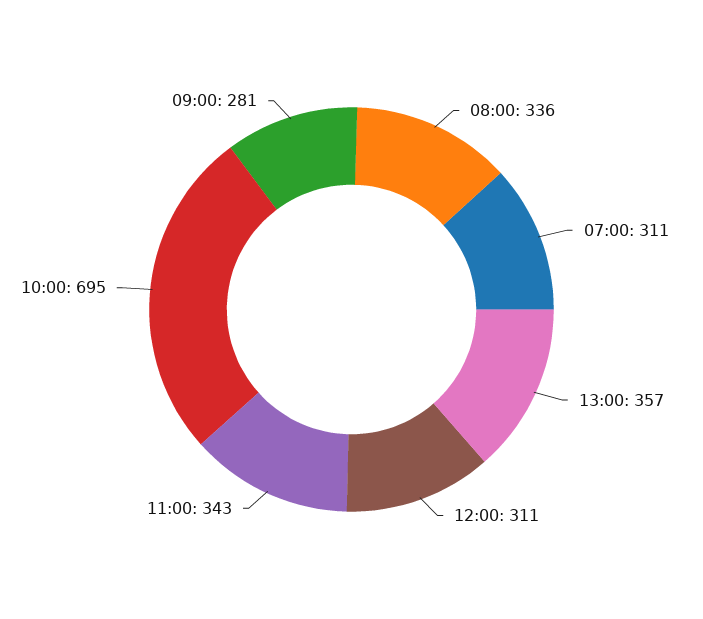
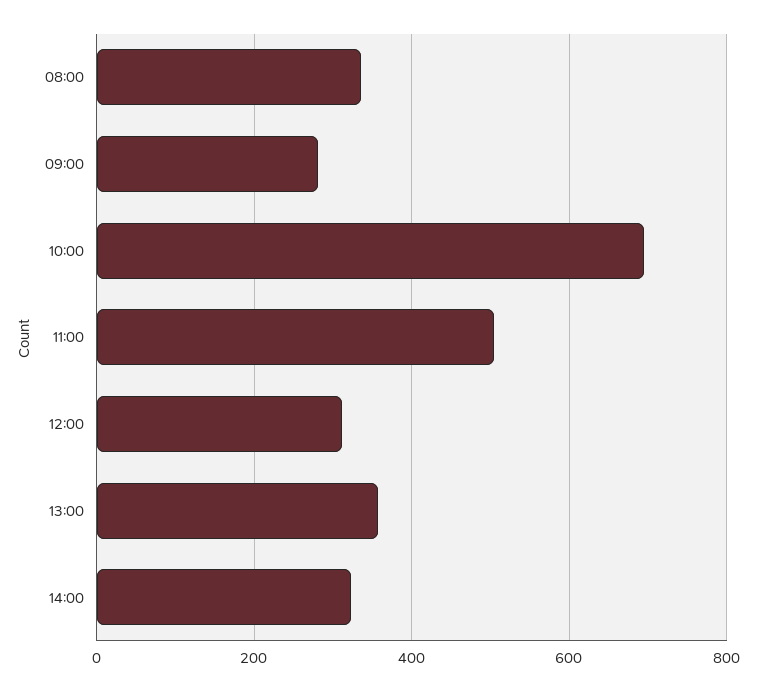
07:00: 311 -> none
11:00: 343 -> 500
14:00: none -> 320

